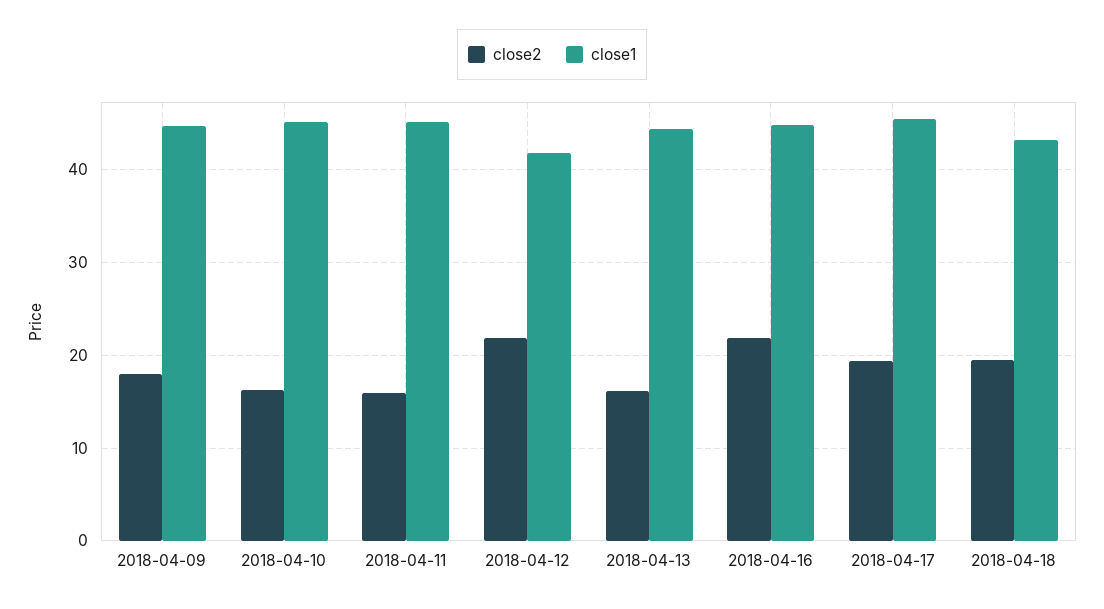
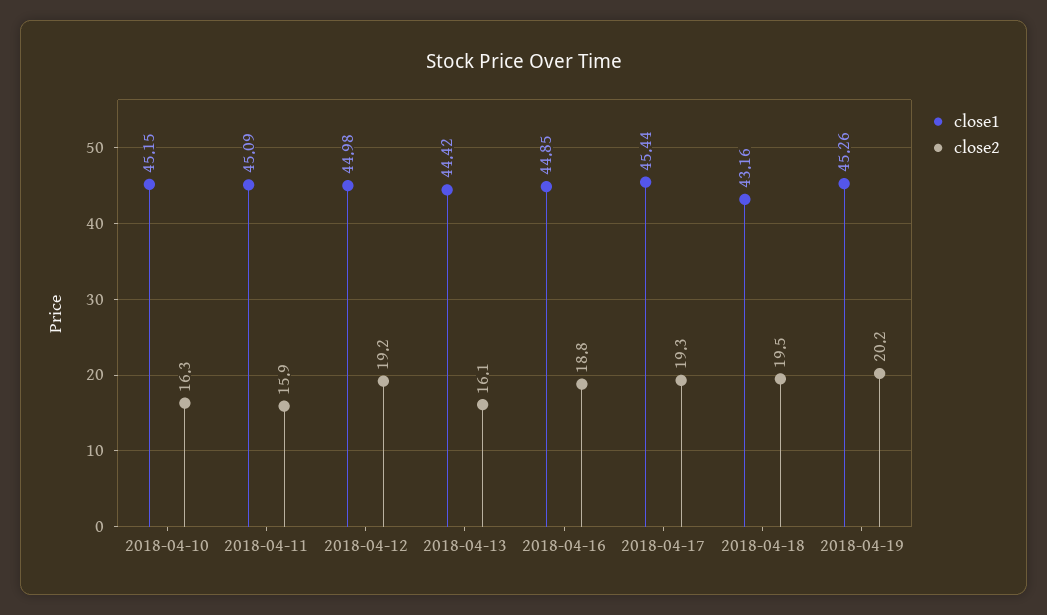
close2, 2018-04-09: 18 -> none
close1, 2018-04-09: 45 -> none
close2, 2018-04-12: 22 -> 19.2
close1, 2018-04-12: 42 -> 44.98
close2, 2018-04-16: 22 -> 18.8
close1, 2018-04-19: none -> 45.26
close2, 2018-04-19: none -> 20.2

